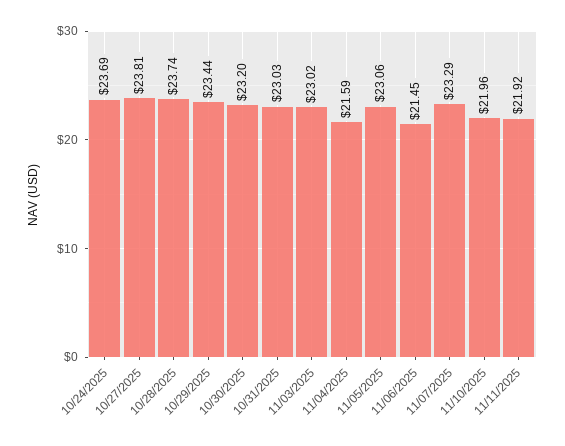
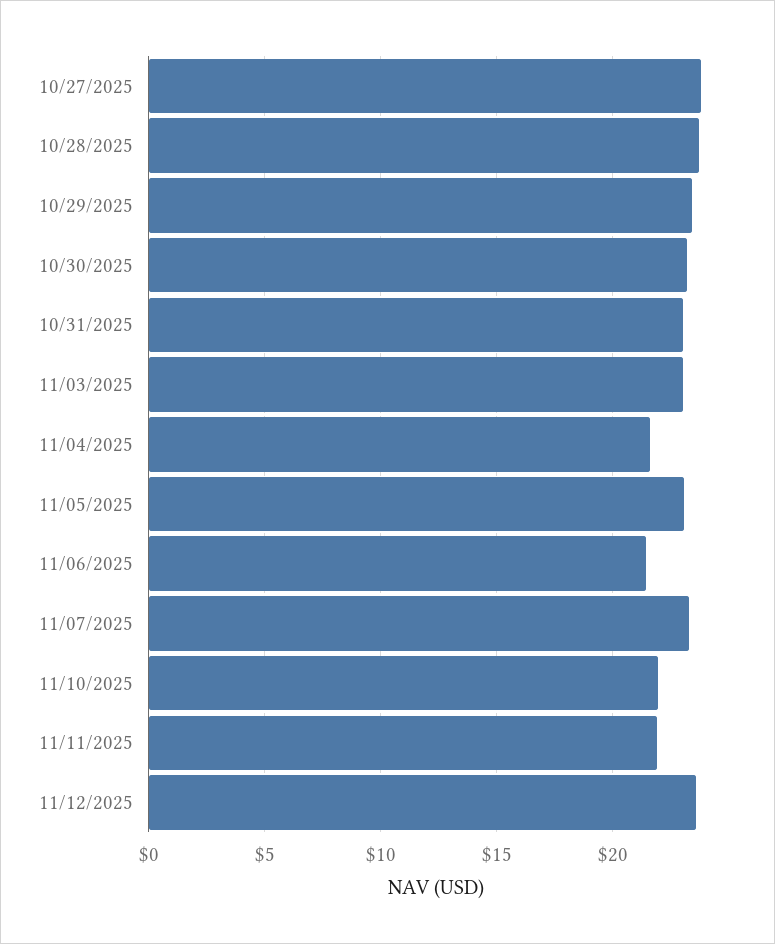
10/24/2025: 23.69 -> none
11/12/2025: none -> 23.5

